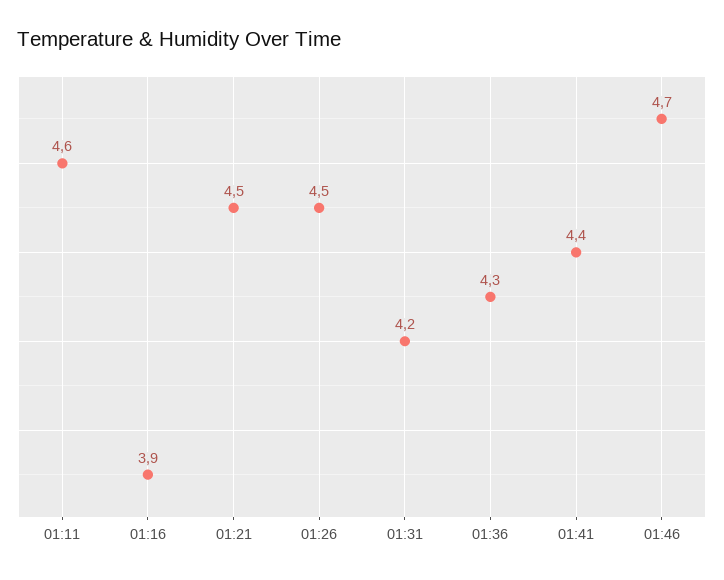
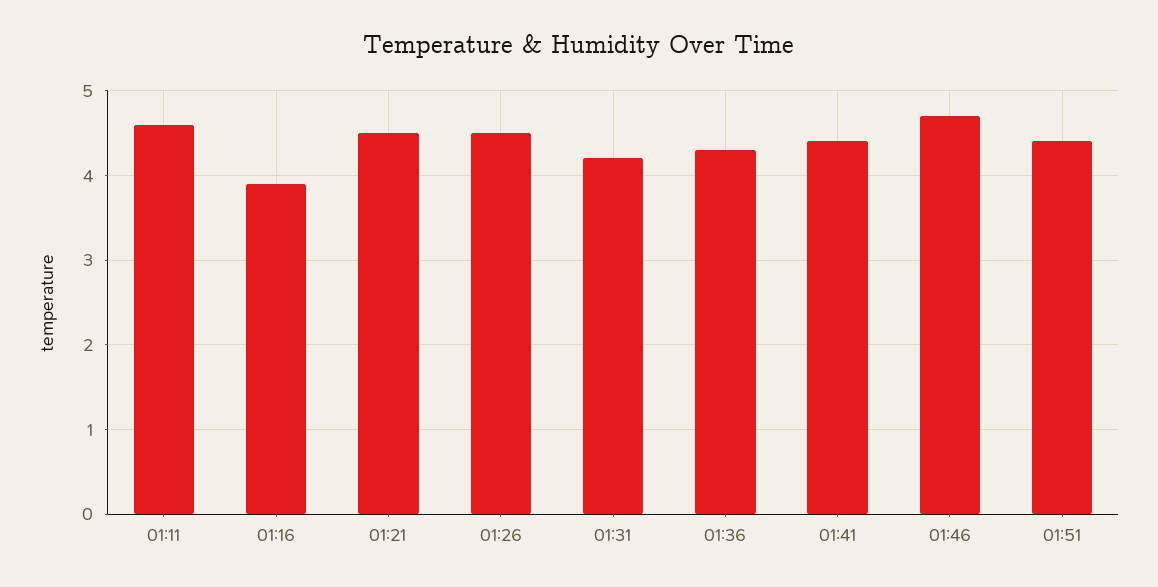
01:51: none -> 4.4

